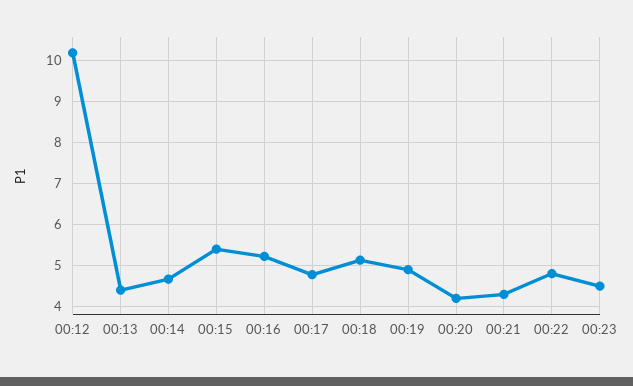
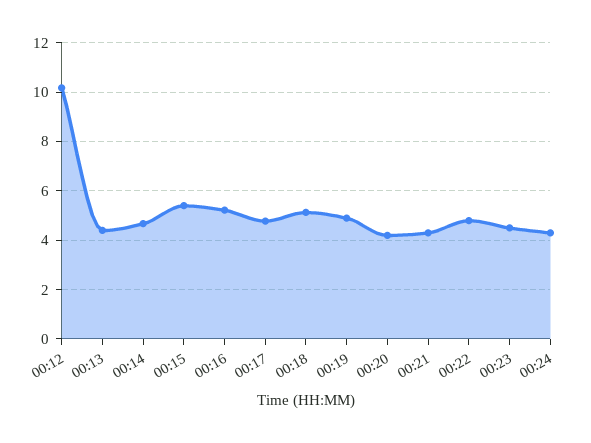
00:24: none -> 4.25

